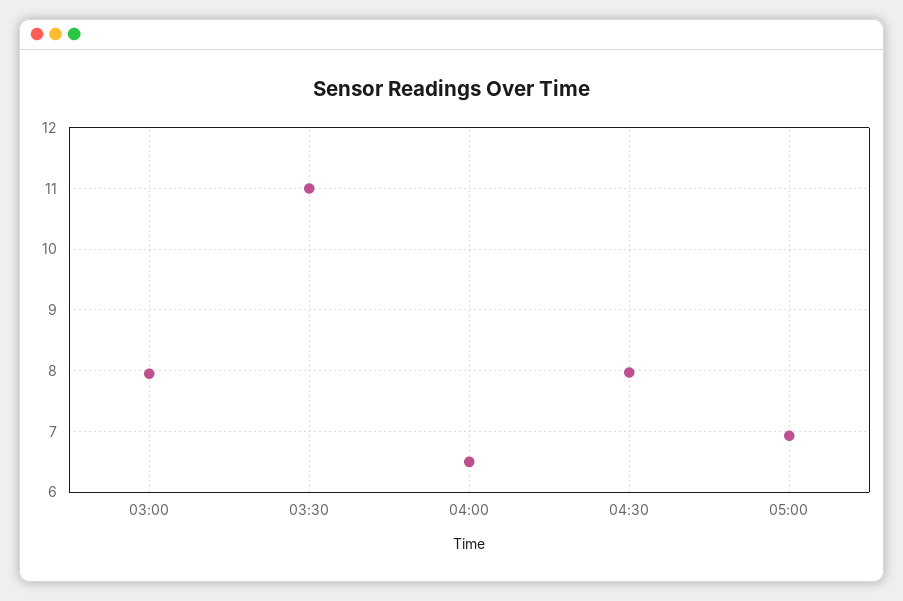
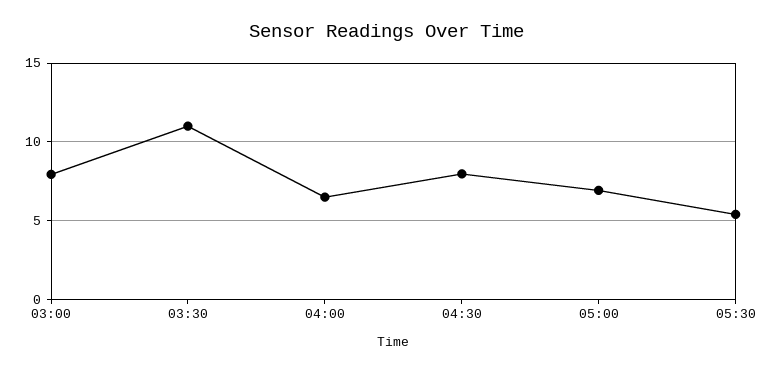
05:30: none -> 5.5

